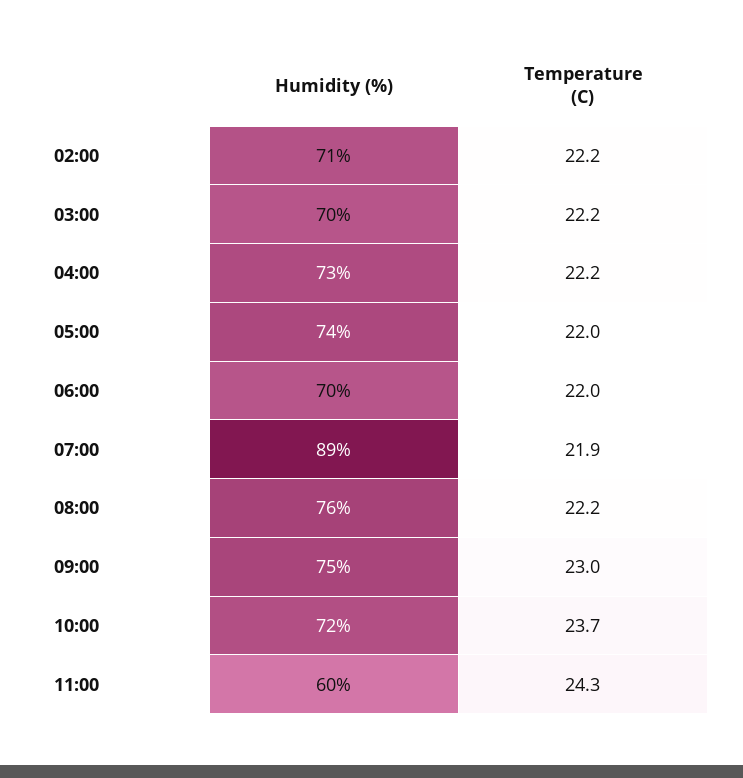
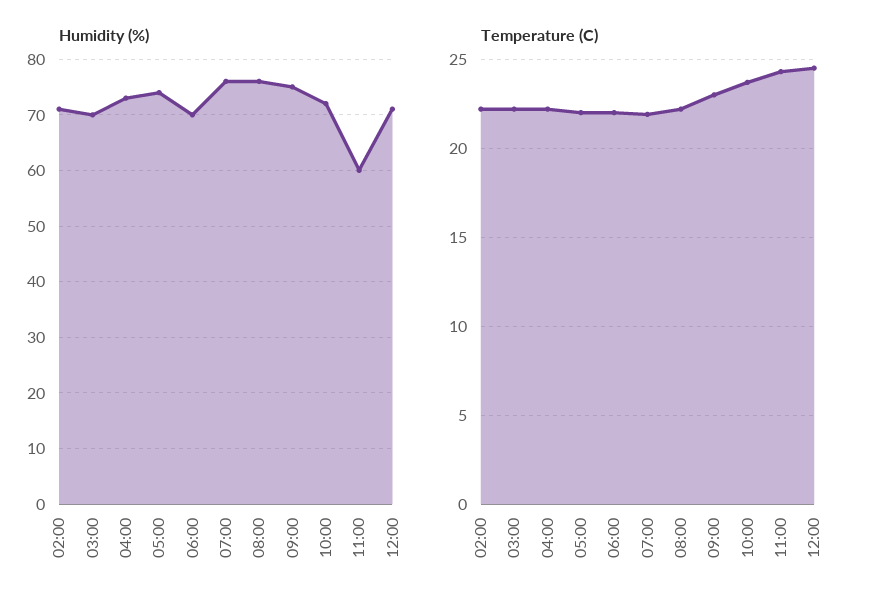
Humidity (%), 07:00: 89 -> 75
Humidity (%), 12:00: none -> 70
Temperature (C), 12:00: none -> 24.5

